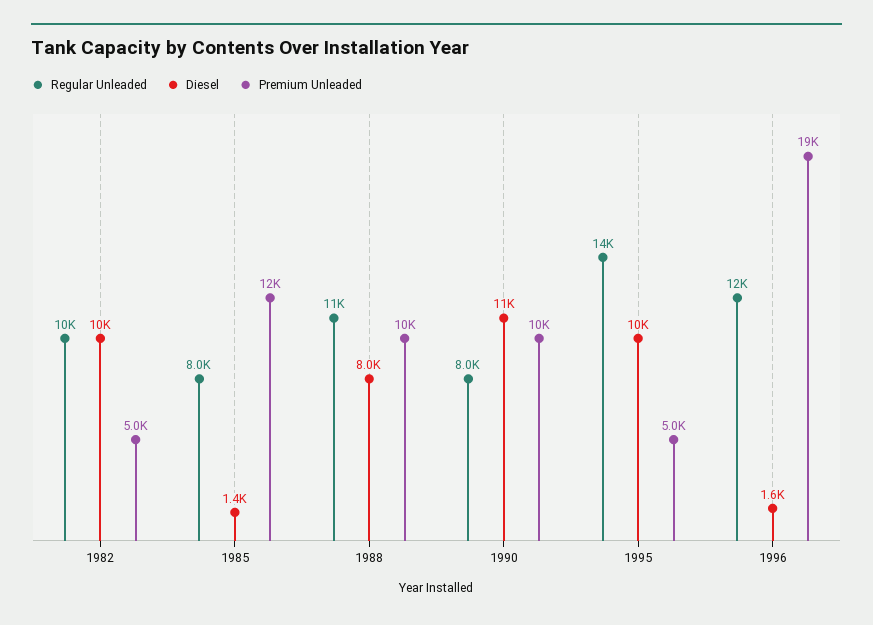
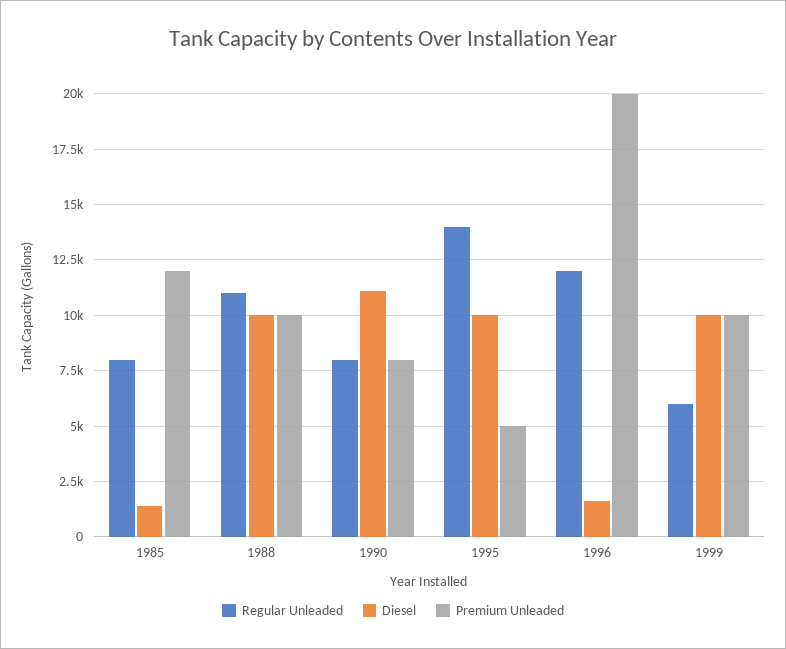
Regular Unleaded, 1982: 10000 -> none
Diesel, 1982: 10000 -> none
Premium Unleaded, 1982: 5000 -> none
Diesel, 1988: 8000 -> 10000
Premium Unleaded, 1990: 10000 -> 8000
Premium Unleaded, 1996: 19000 -> 20000
Regular Unleaded, 1999: none -> 6000
Diesel, 1999: none -> 10000
Premium Unleaded, 1999: none -> 10000

